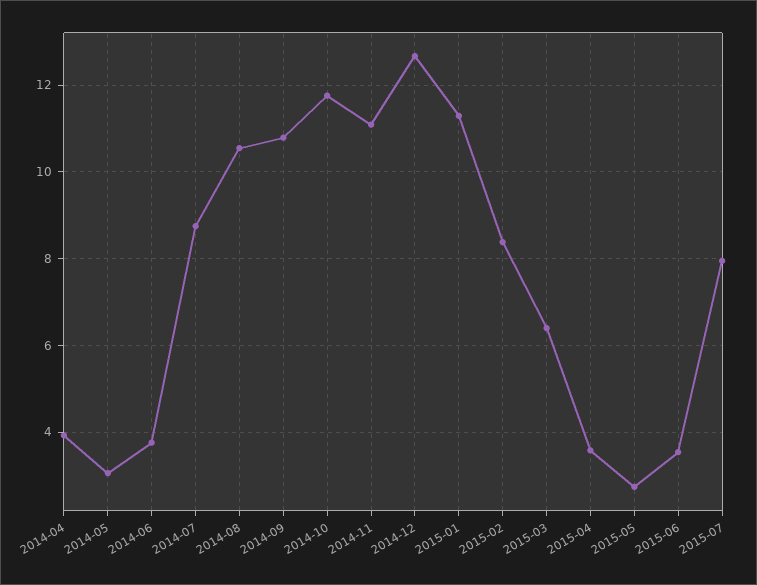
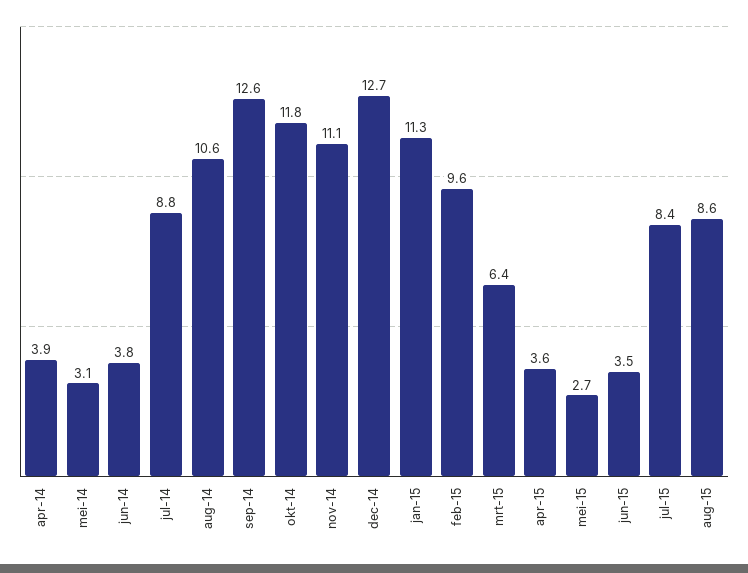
2014-09: 10.8 -> 12.6
2015-02: 8.4 -> 9.6
2015-07: 8 -> 8.4
aug-15: none -> 8.6

